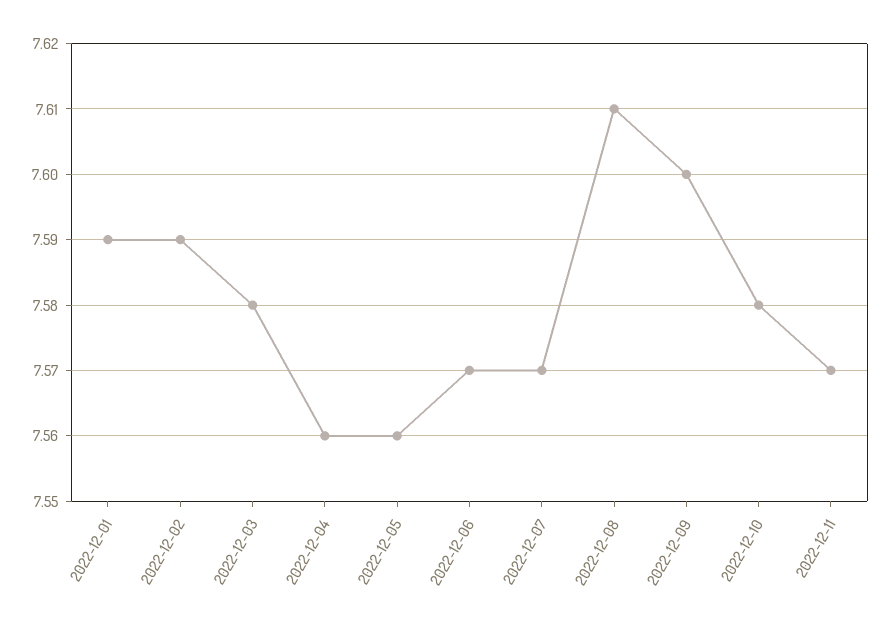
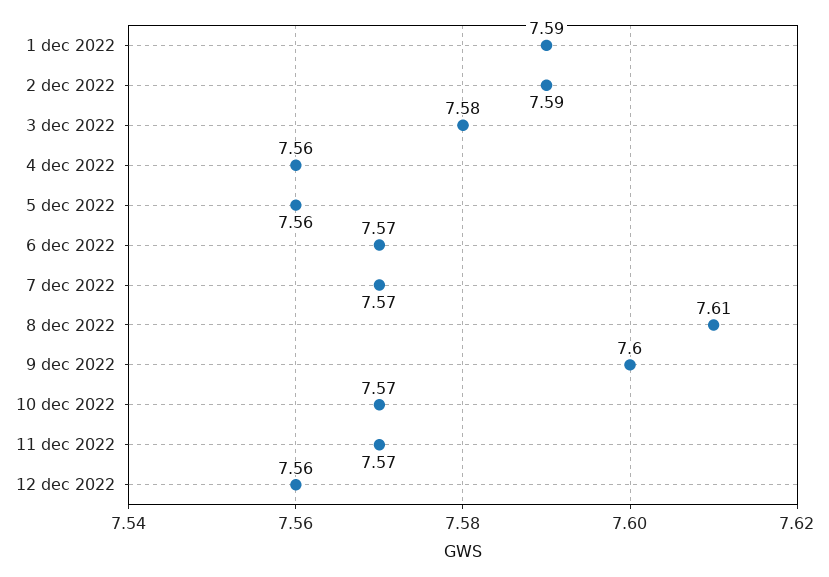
2022-12-10: 7.58 -> 7.57
12 dec 2022: none -> 7.56

